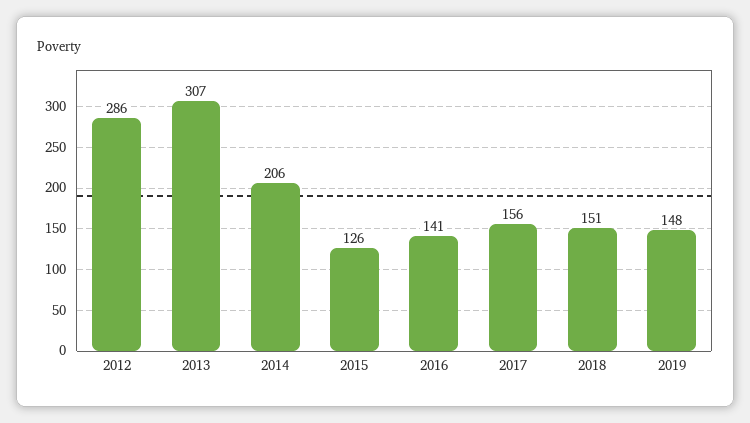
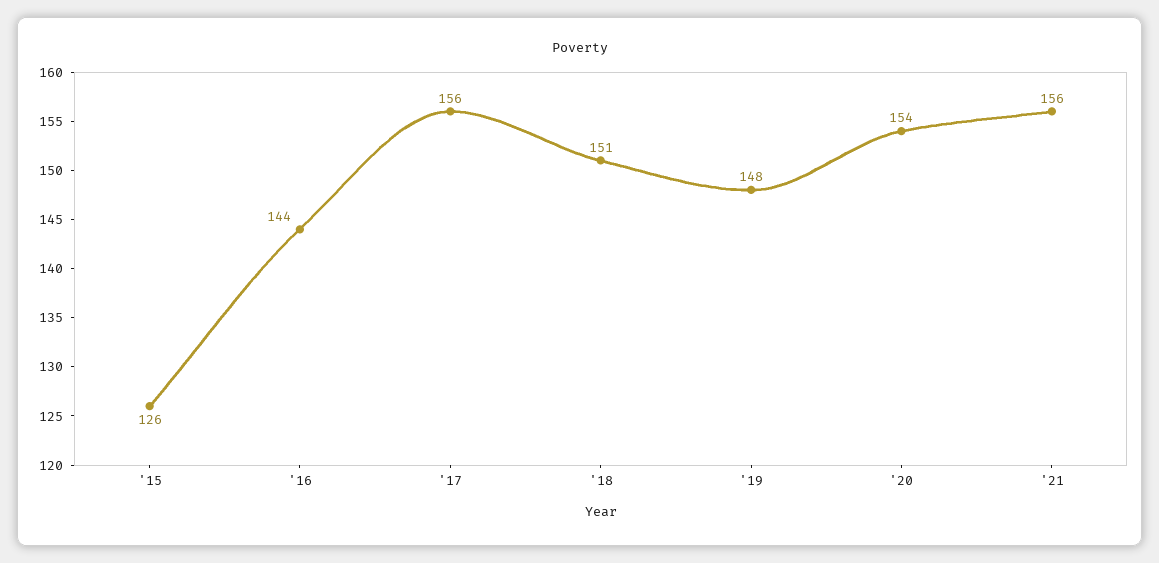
2012: 286 -> none
2013: 307 -> none
2014: 206 -> none
2016: 141 -> 144
'20: none -> 154
'21: none -> 156

